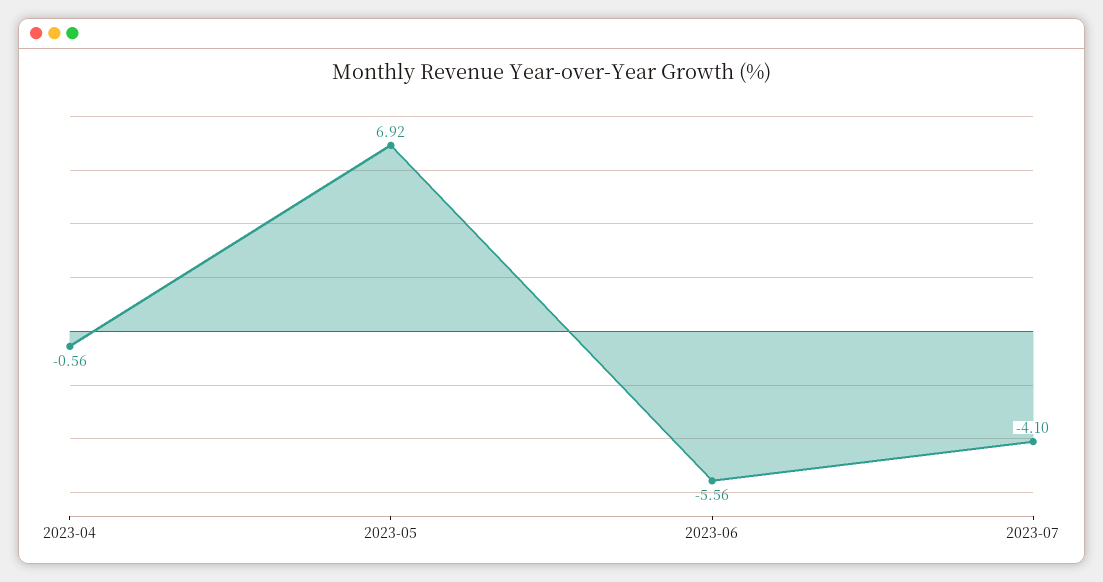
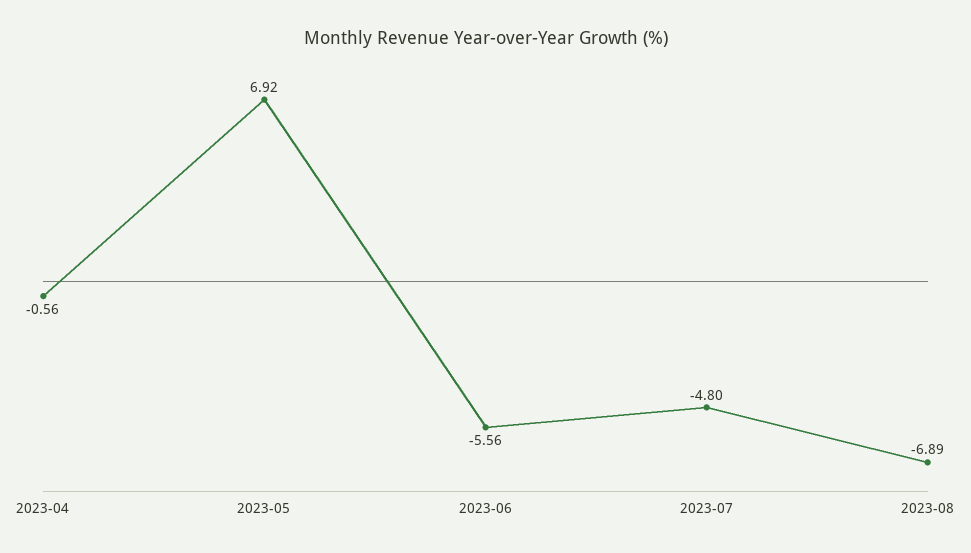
2023-07: -4.1 -> -4.8
2023-08: none -> -6.89

